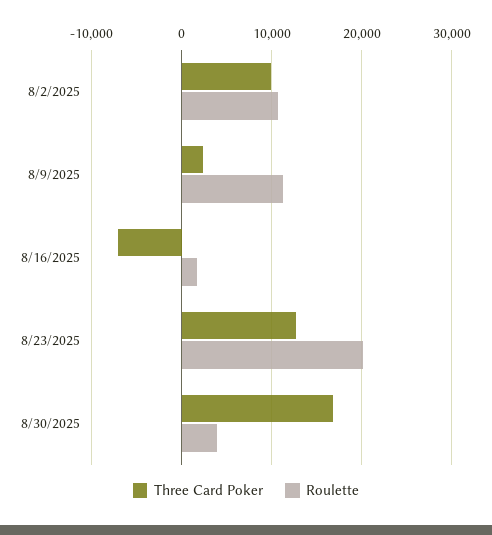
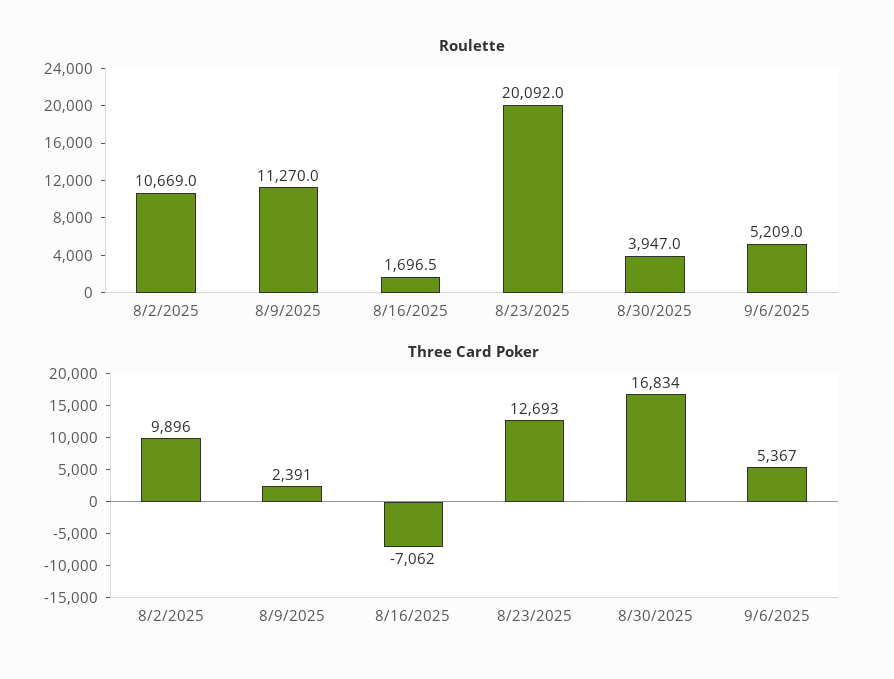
Roulette, 9/6/2025: none -> 5209
Three Card Poker, 9/6/2025: none -> 5367

